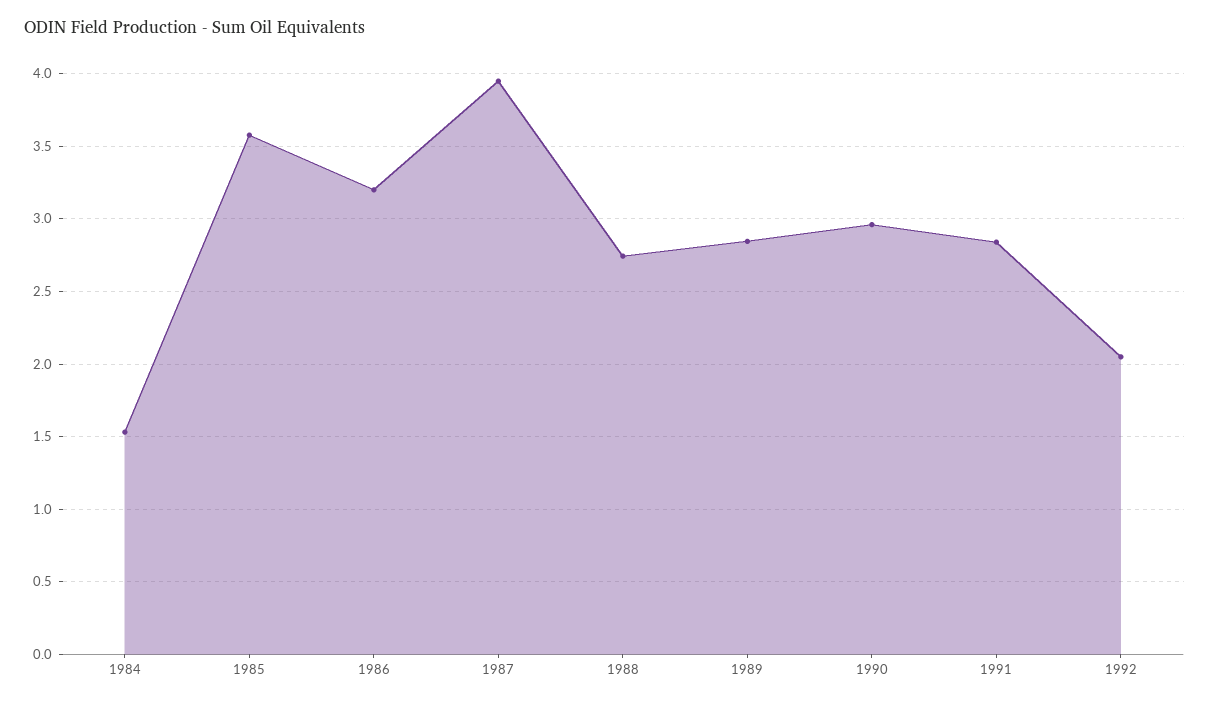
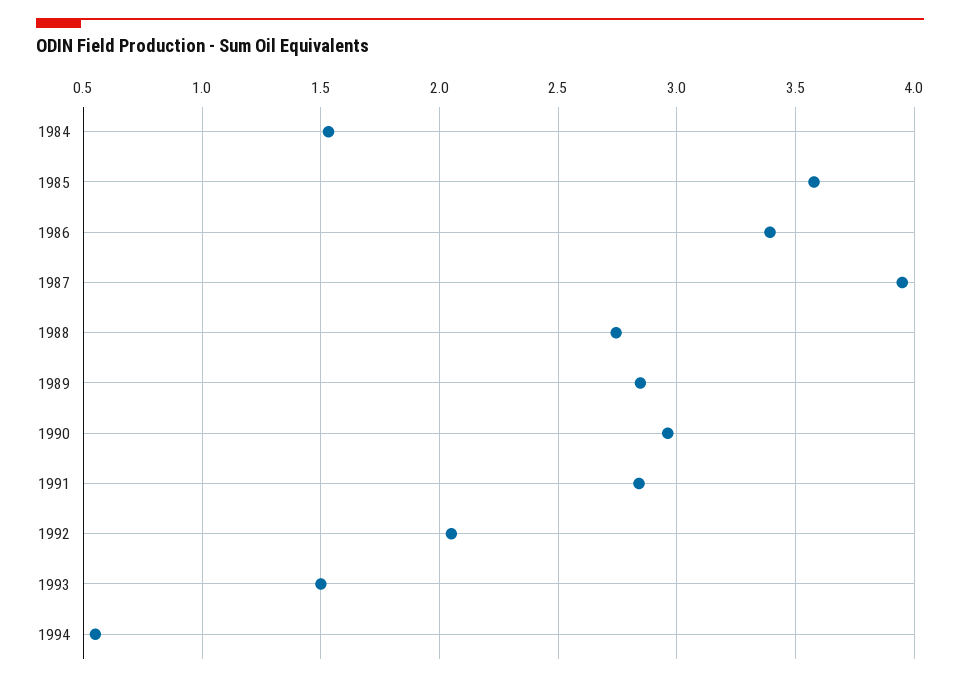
1986: 3.2 -> 3.4
1993: none -> 1.5
1994: none -> 0.55

